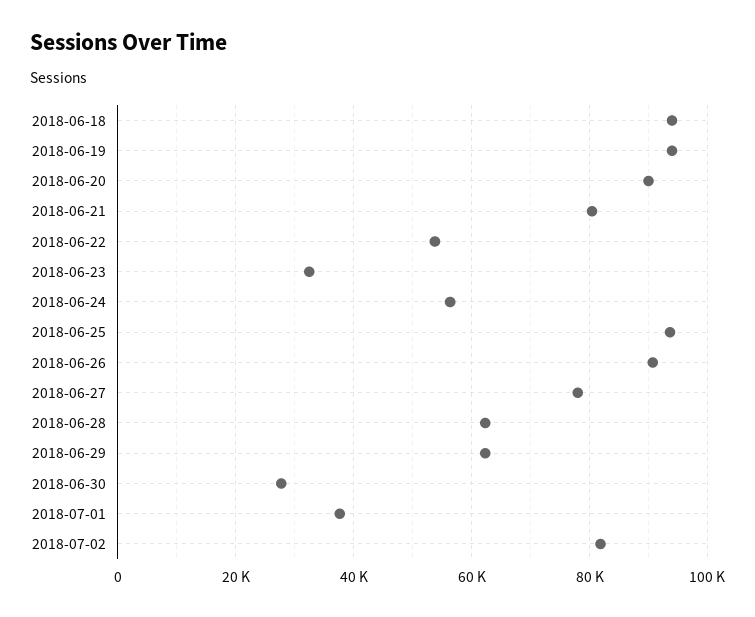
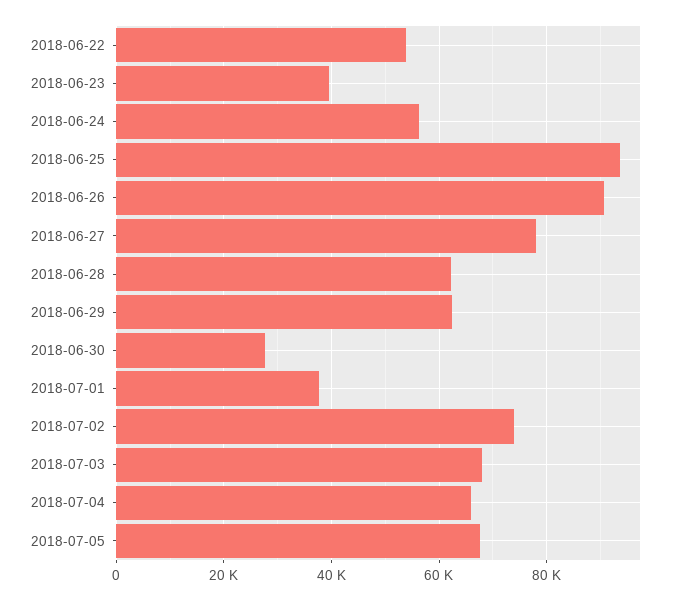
2018-06-18: 94000 -> none
2018-06-19: 94000 -> none
2018-06-20: 90000 -> none
2018-06-21: 80000 -> none
2018-06-23: 32000 -> 40000
2018-07-02: 82000 -> 74000
2018-07-03: none -> 68000
2018-07-04: none -> 66000
2018-07-05: none -> 68000

